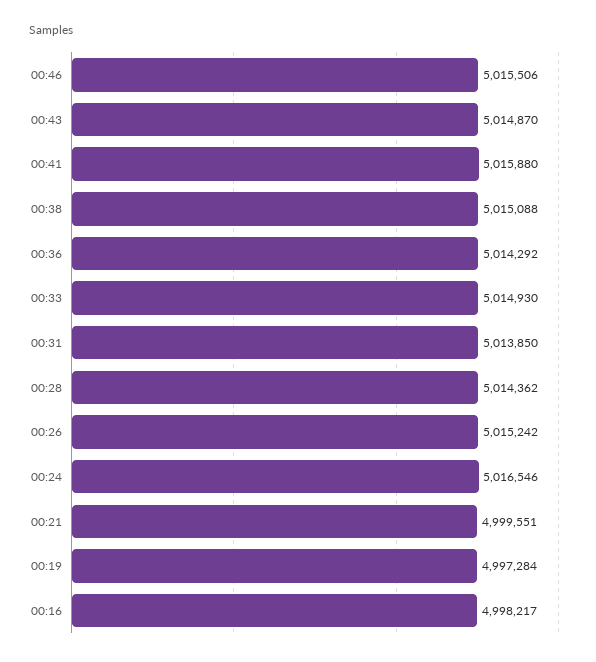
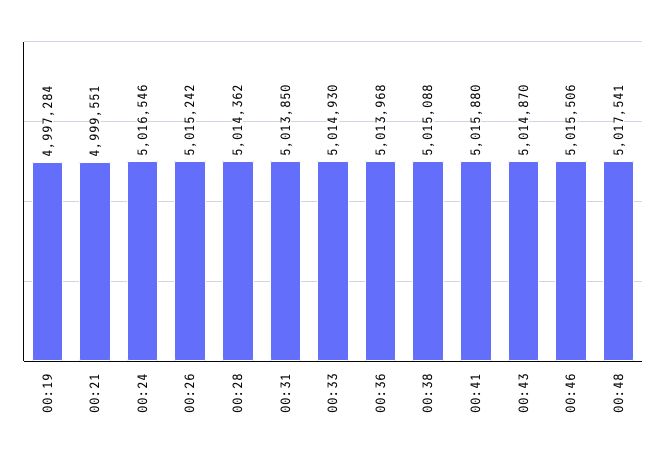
00:36: 5014292 -> 5013968
00:16: 4998217 -> none
00:48: none -> 5017541

